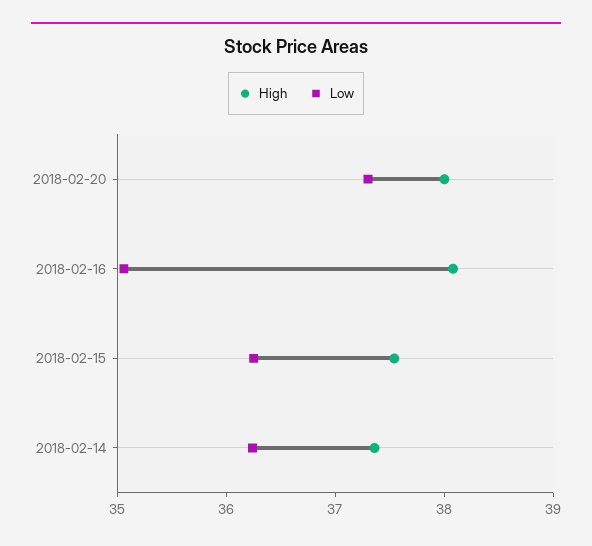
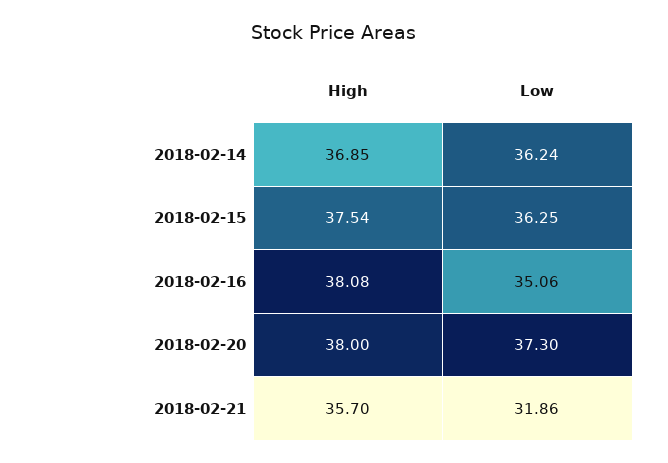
High, 2018-02-14: 37.4 -> 36.85
High, 2018-02-21: none -> 35.7
Low, 2018-02-21: none -> 31.86

